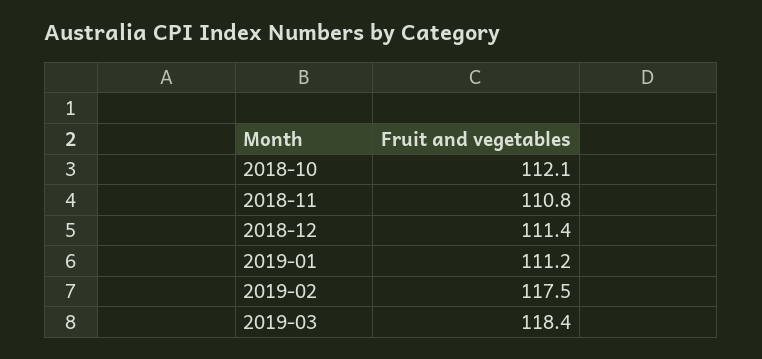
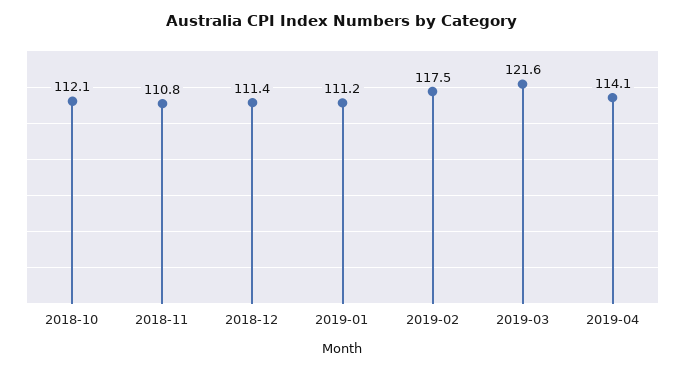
2019-03: 118.4 -> 121.6
2019-04: none -> 114.1

